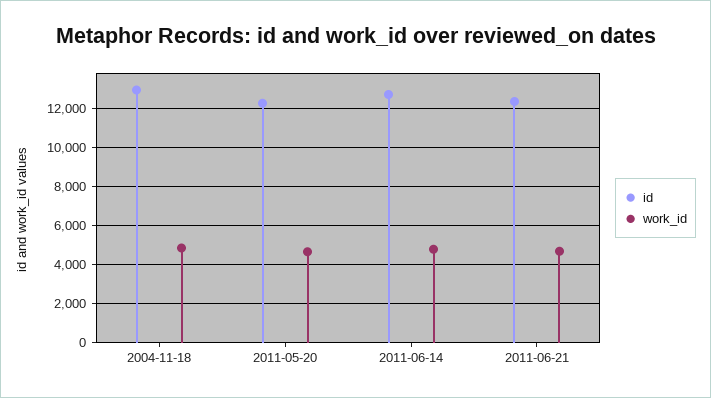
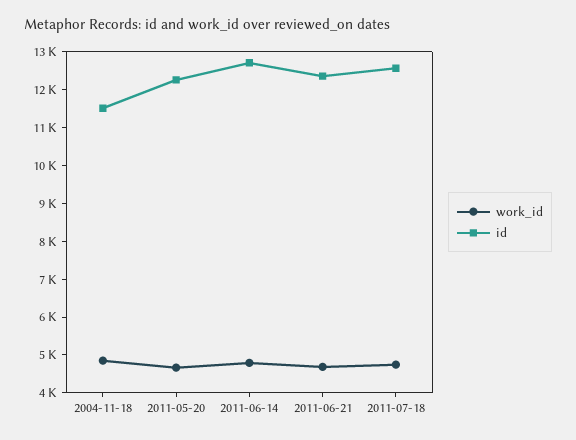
id, 2004-11-18: 13000 -> 11500
work_id, 2011-07-18: none -> 4750
id, 2011-07-18: none -> 12500

